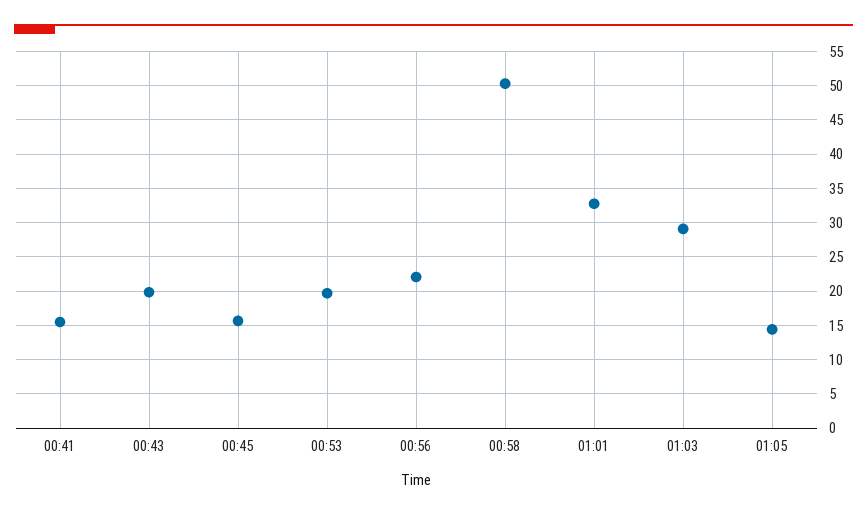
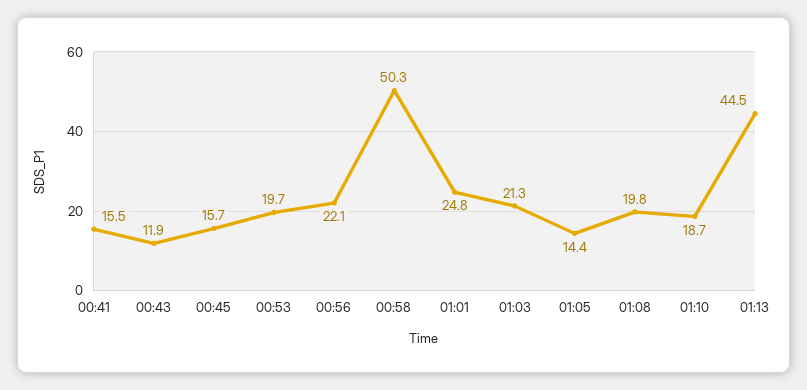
00:43: 20 -> 11.9
01:01: 33 -> 24.8
01:03: 29 -> 21.3
01:08: none -> 19.8
01:10: none -> 18.7
01:13: none -> 44.5

